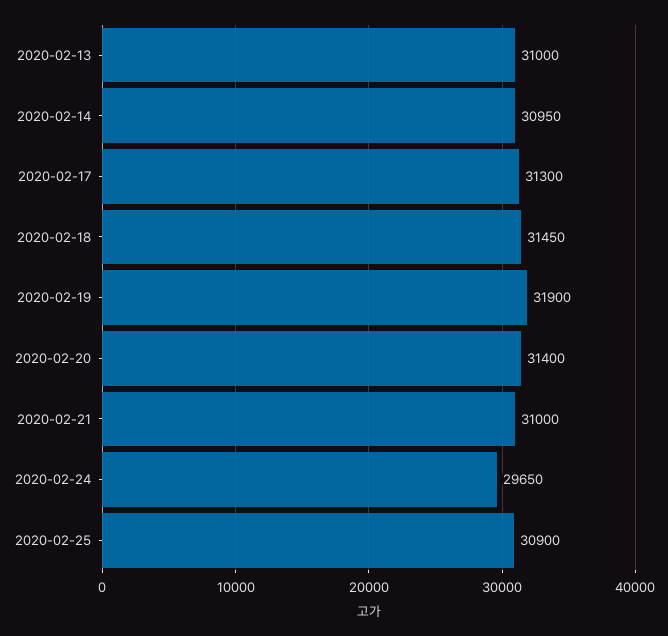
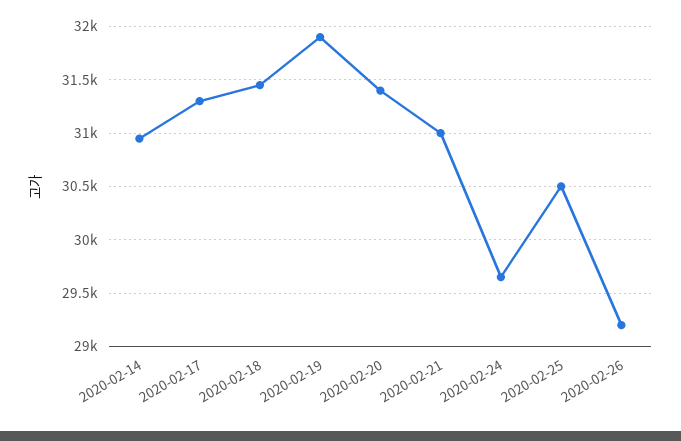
2020-02-13: 31000 -> none
2020-02-25: 30900 -> 30500
2020-02-26: none -> 29200

